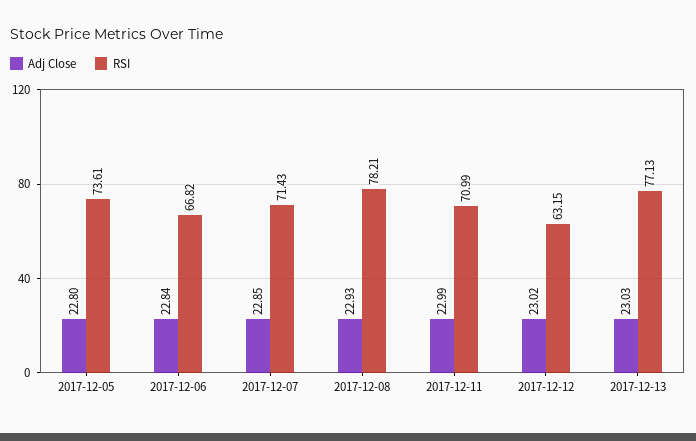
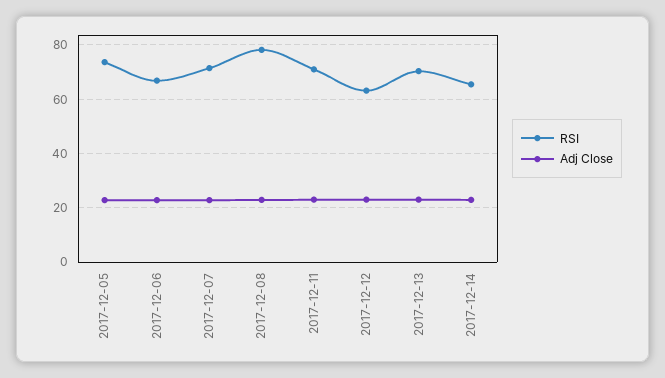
RSI, 2017-12-13: 77.13 -> 70
RSI, 2017-12-14: none -> 65
Adj Close, 2017-12-14: none -> 22.5

